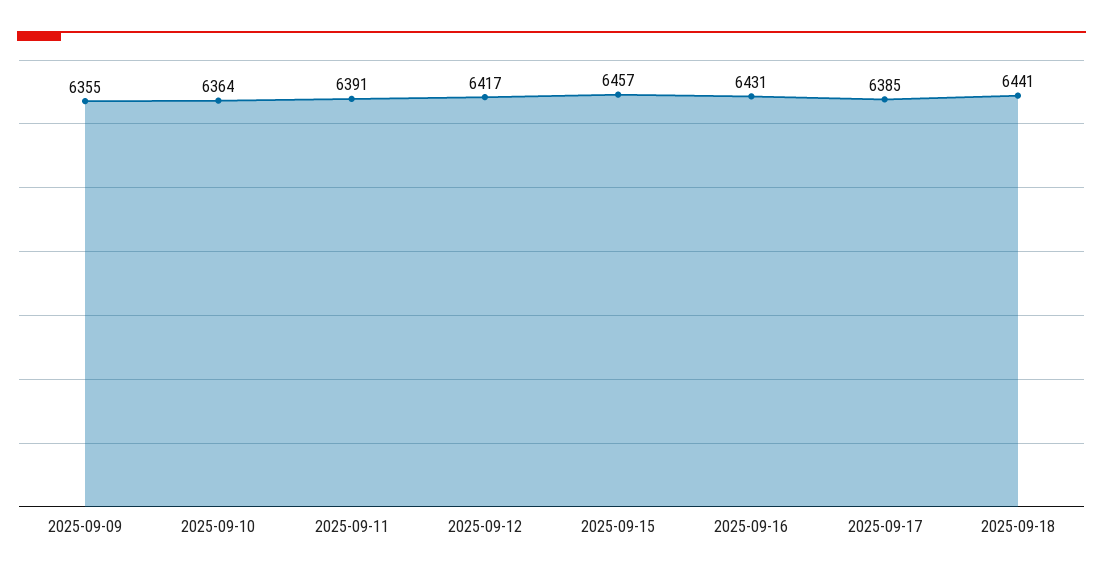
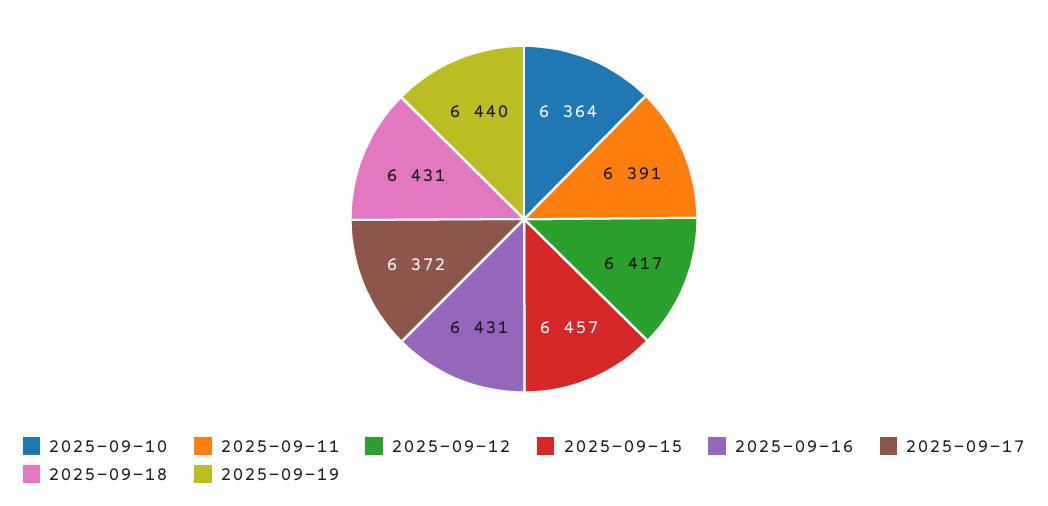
2025-09-09: 6355 -> none
2025-09-17: 6385 -> 6372
2025-09-18: 6441 -> 6431
2025-09-19: none -> 6440

